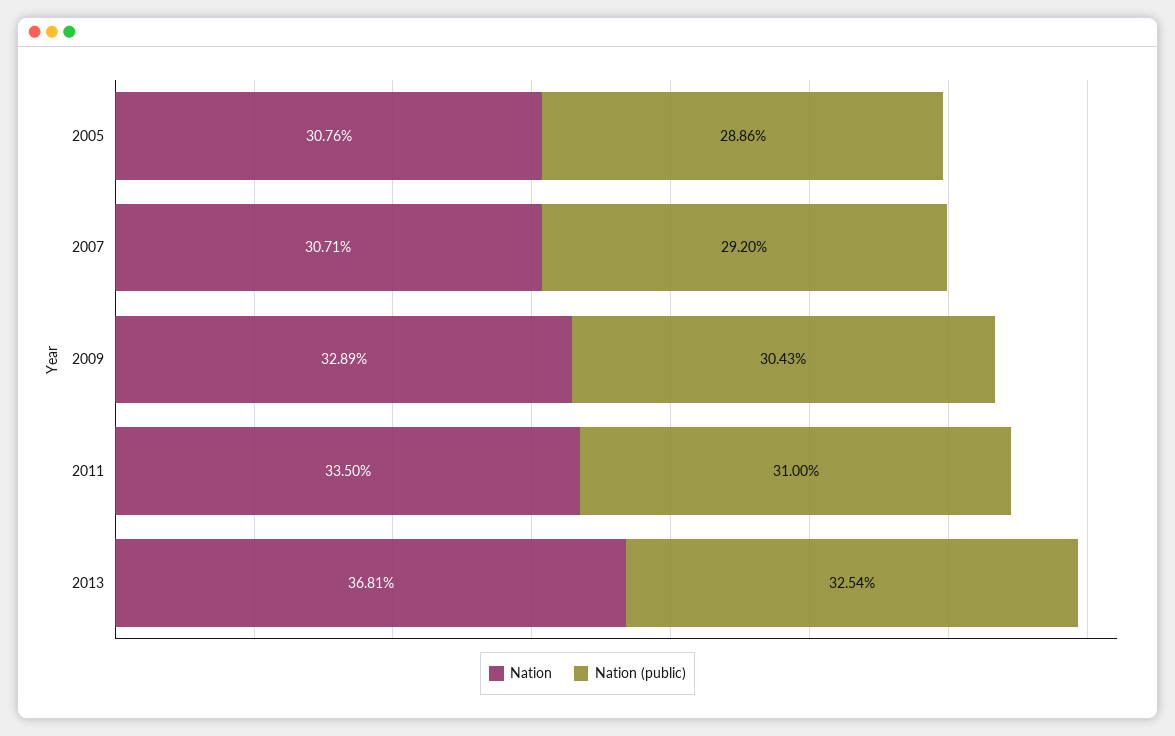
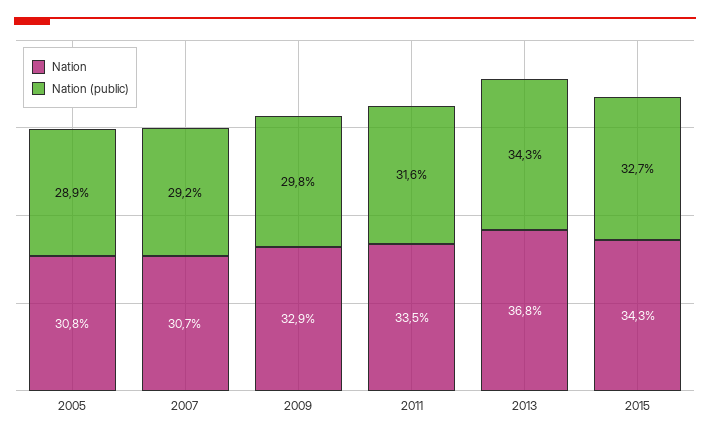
Nation (public), 2009: 30.43 -> 29.8
Nation (public), 2011: 31 -> 31.6
Nation (public), 2013: 32.54 -> 34.3
Nation, 2015: none -> 34.3
Nation (public), 2015: none -> 32.7

